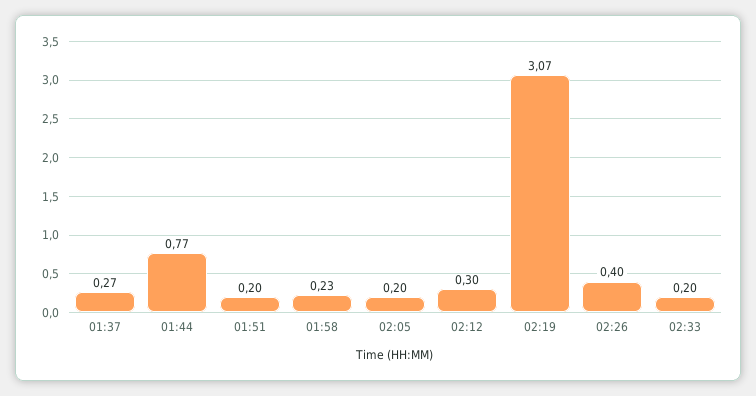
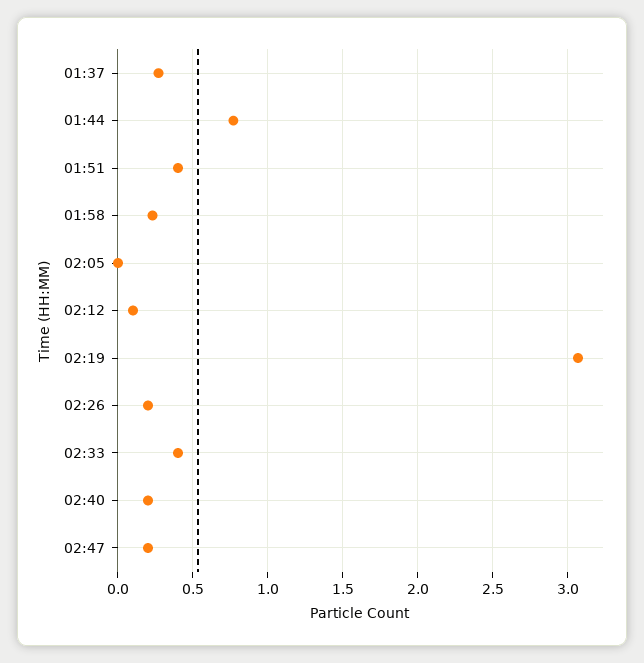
01:51: 0.2 -> 0.4
02:05: 0.2 -> 0
02:12: 0.3 -> 0.1
02:26: 0.4 -> 0.2
02:33: 0.2 -> 0.4
02:40: none -> 0.2
02:47: none -> 0.2

